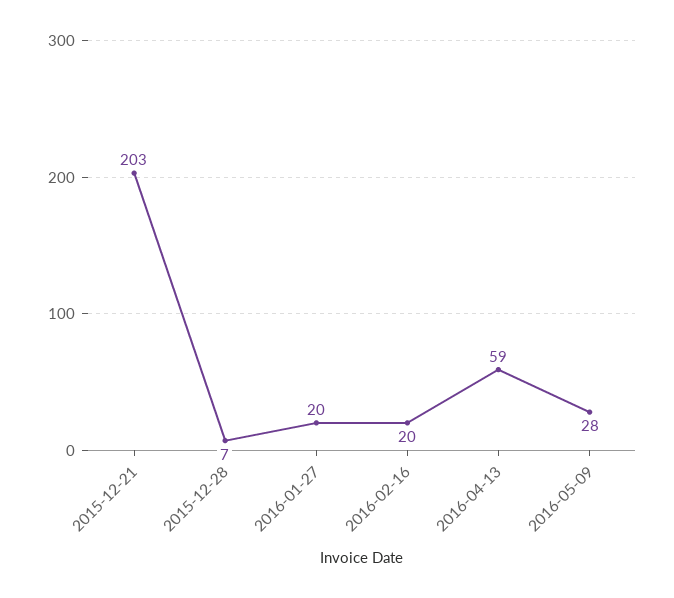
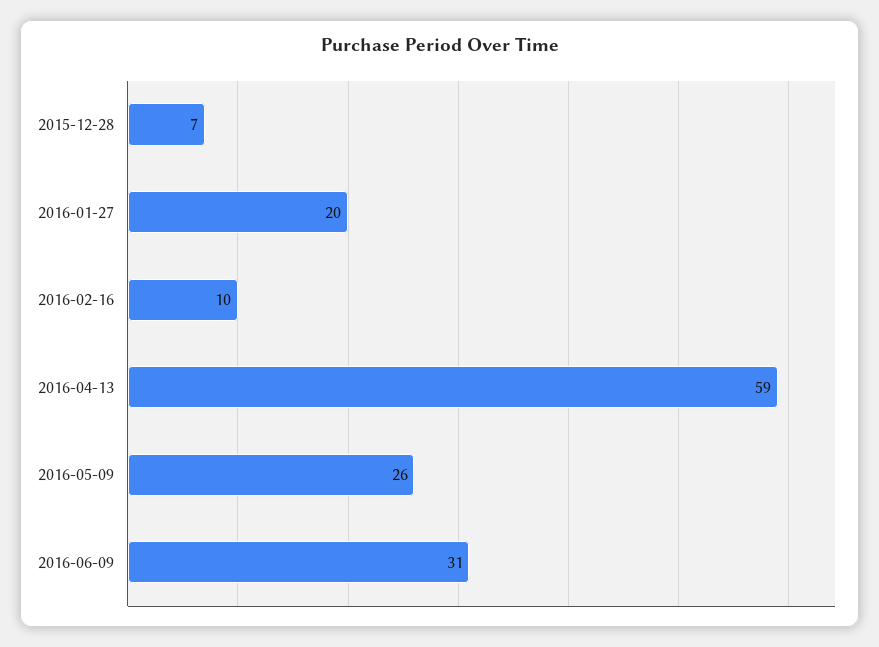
2015-12-21: 203 -> none
2016-02-16: 20 -> 10
2016-05-09: 28 -> 26
2016-06-09: none -> 31

